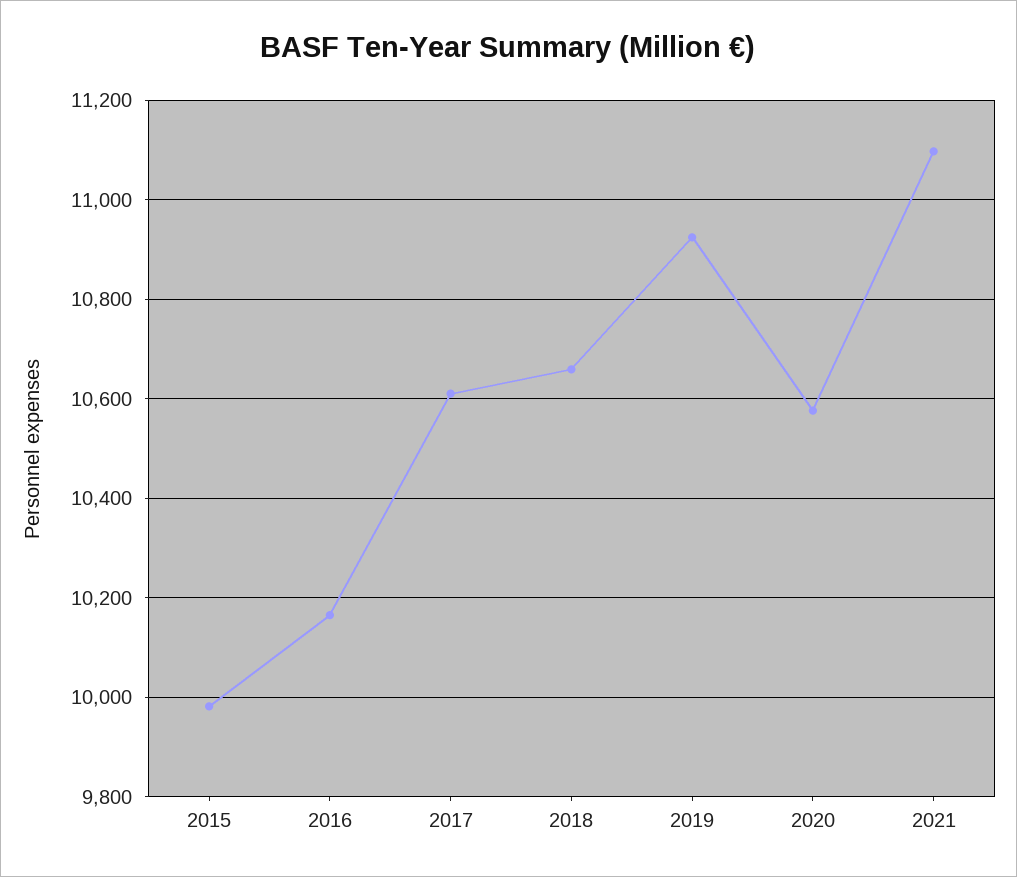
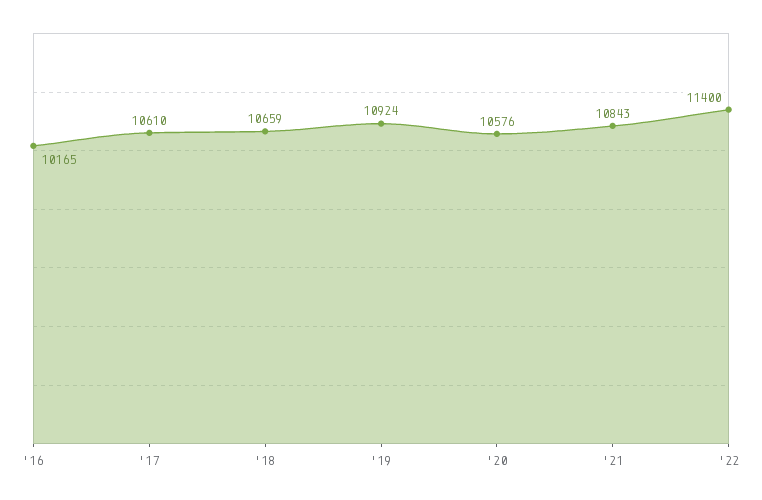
2015: 9980 -> none
2021: 11100 -> 10843
'22: none -> 11400

